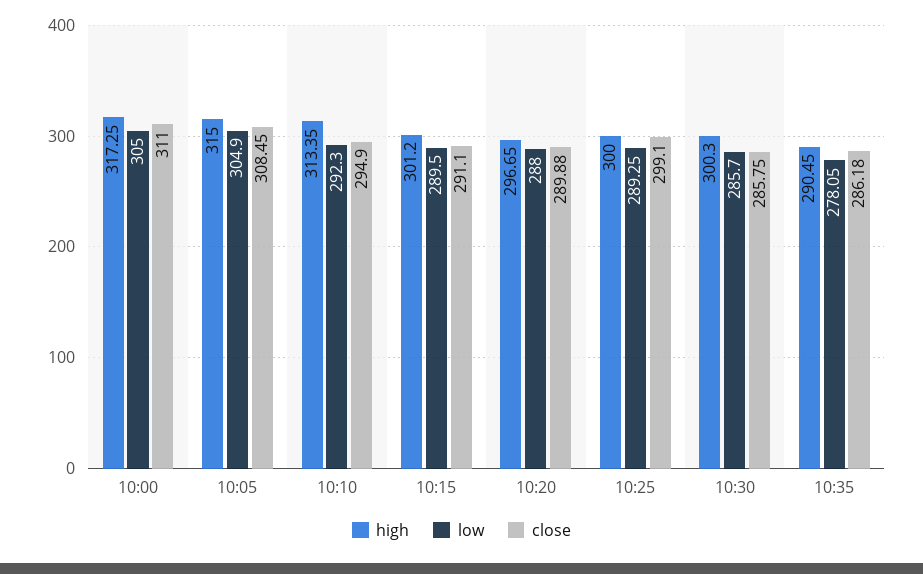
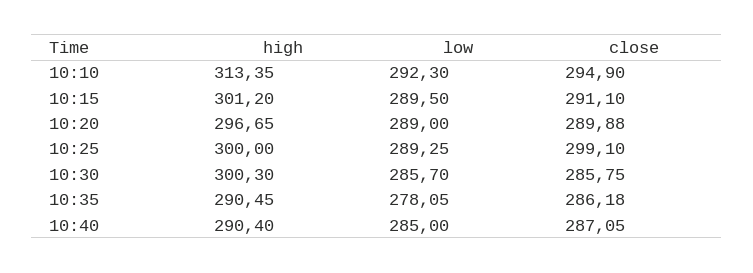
high, 10:00: 317.25 -> none
low, 10:00: 305 -> none
close, 10:00: 311 -> none
high, 10:05: 315 -> none
low, 10:05: 304.9 -> none
close, 10:05: 308.45 -> none
low, 10:20: 288 -> 289
high, 10:40: none -> 290.4
low, 10:40: none -> 285
close, 10:40: none -> 287.05

